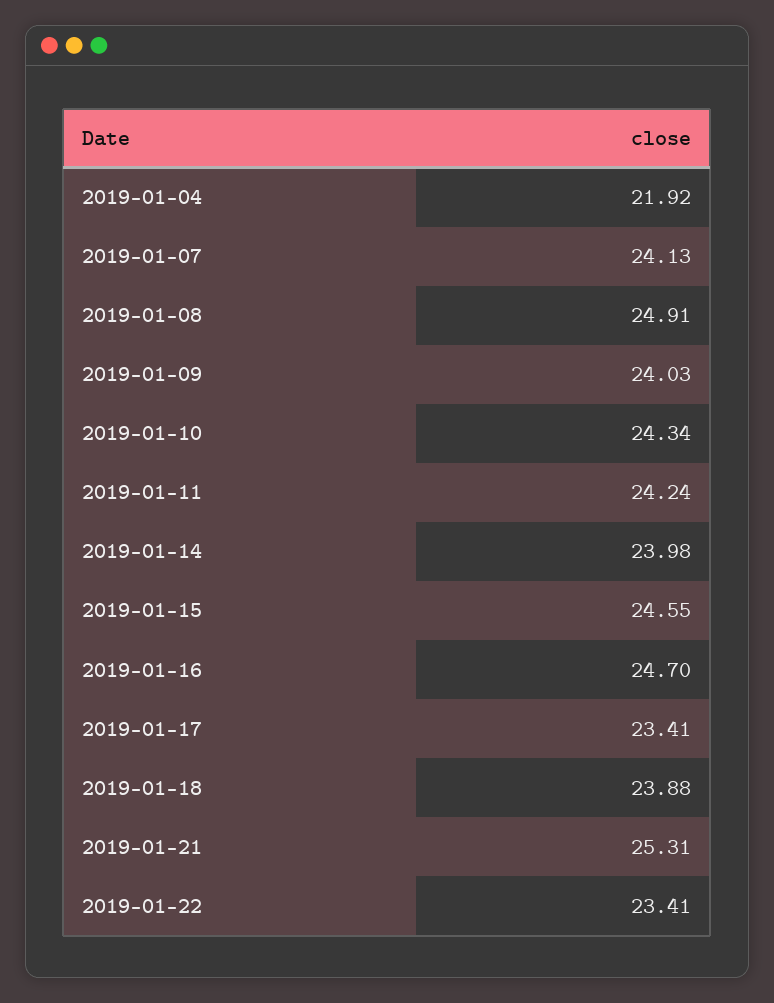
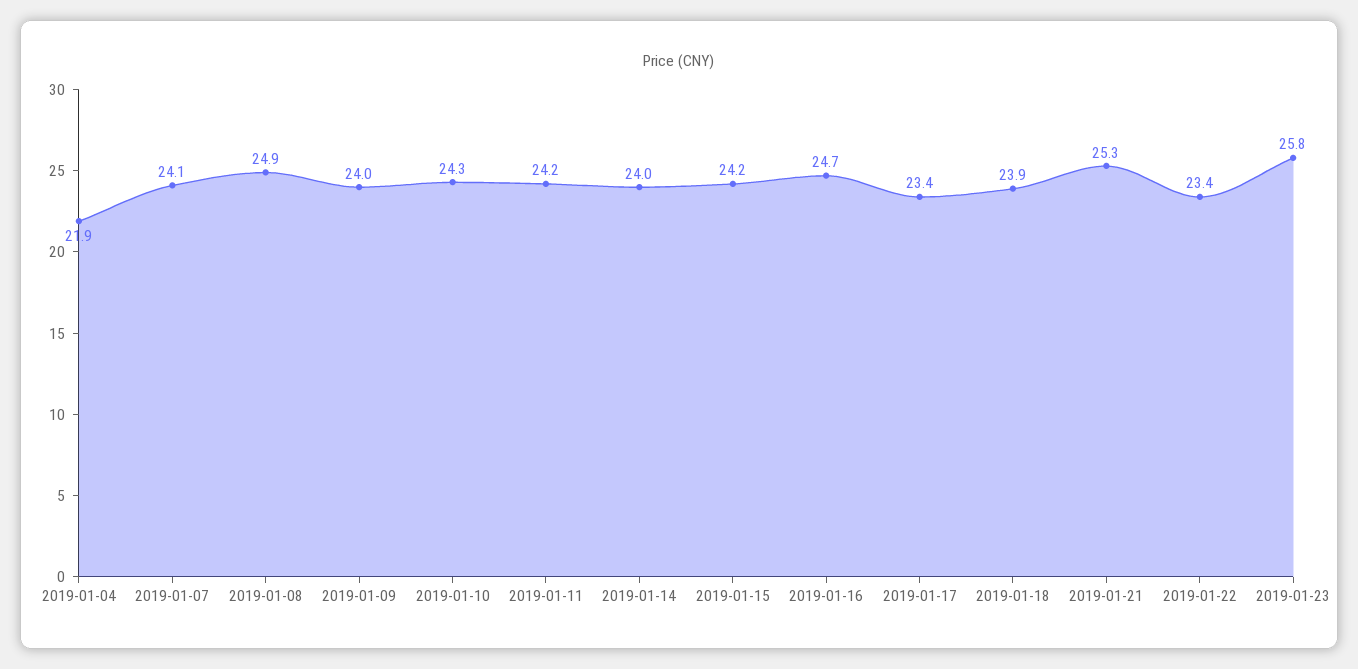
2019-01-15: 24.55 -> 24.2
2019-01-23: none -> 25.8

